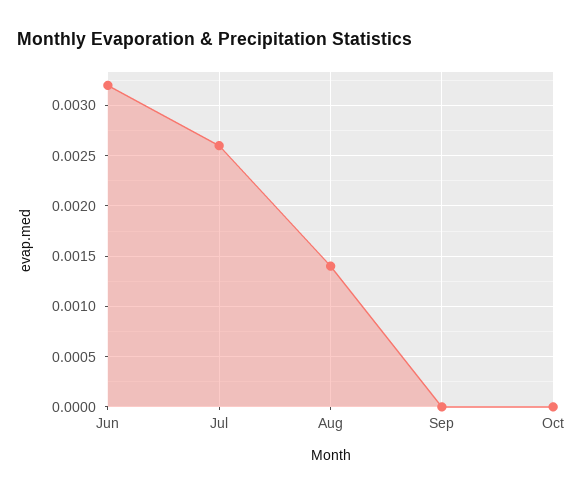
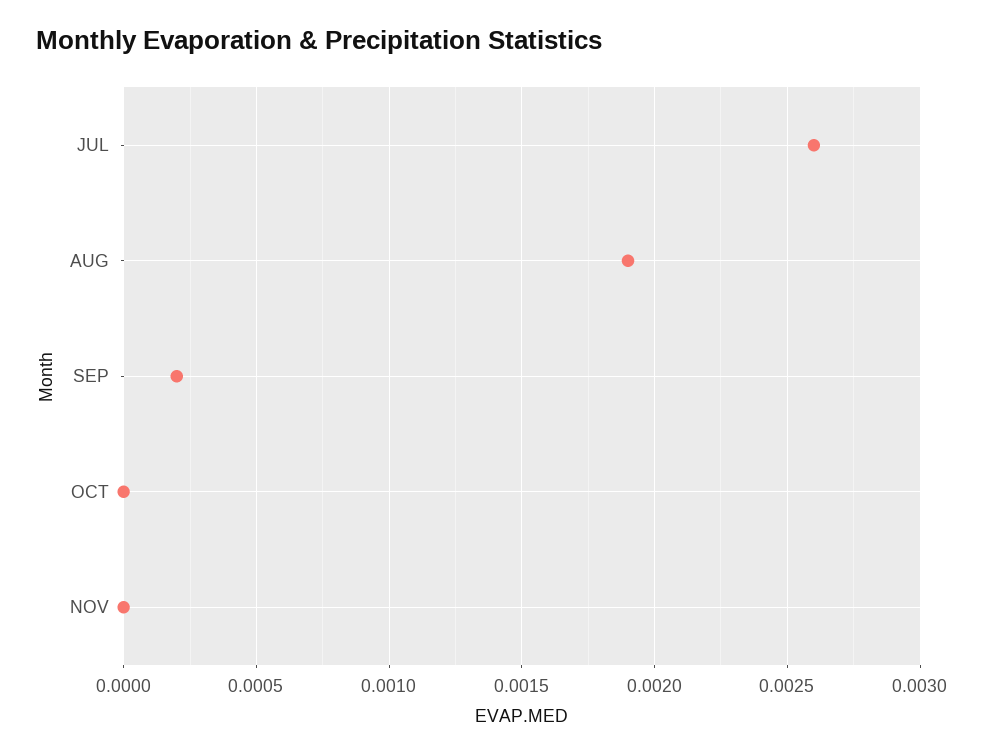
Jun: 0.0032 -> none
Aug: 0.0014 -> 0.0019
Sep: 0 -> 0.0002
NOV: none -> 0

